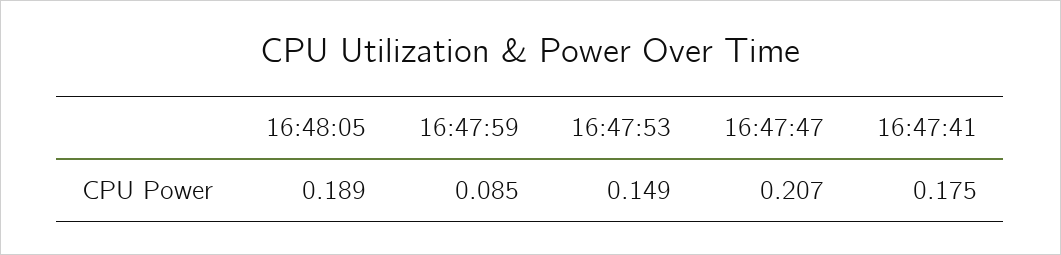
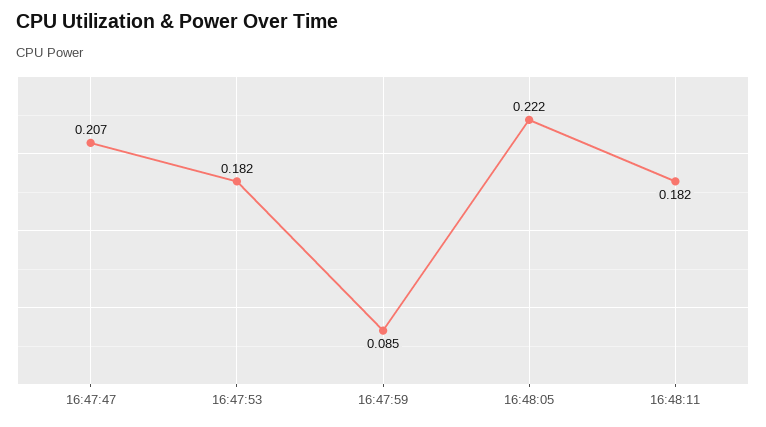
16:48:05: 0.189 -> 0.222
16:47:53: 0.149 -> 0.182
16:47:41: 0.175 -> none
16:48:11: none -> 0.182

